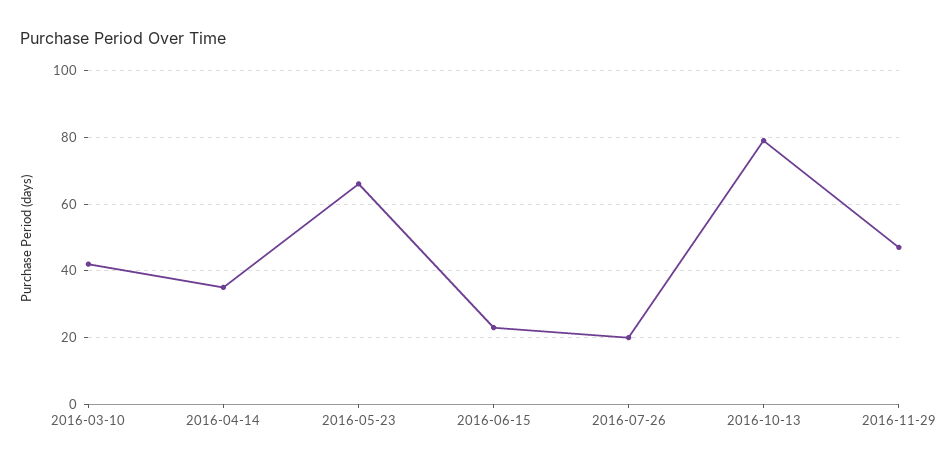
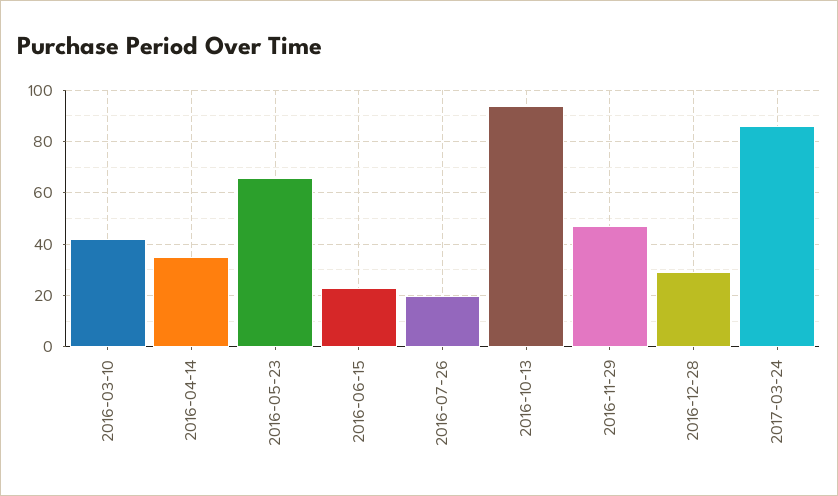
2016-10-13: 80 -> 95
2016-12-28: none -> 30
2017-03-24: none -> 85

